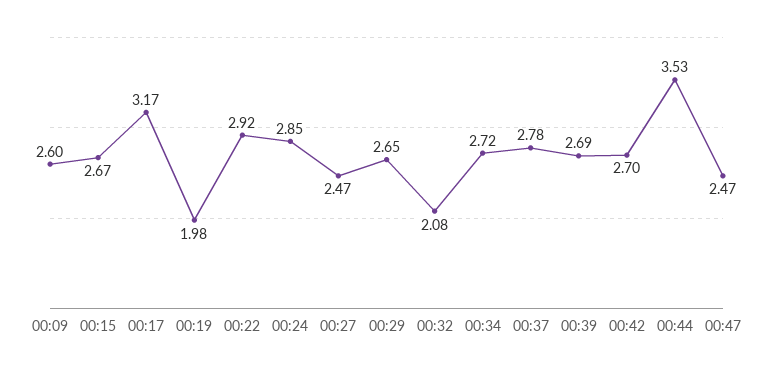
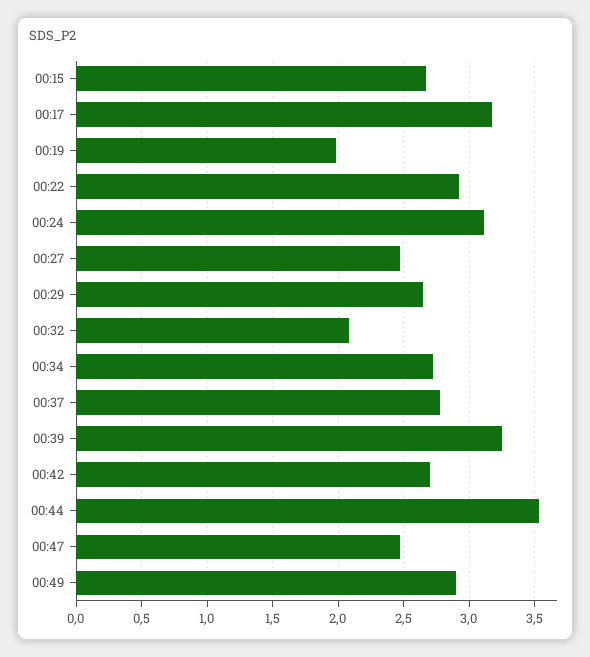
00:09: 2.6 -> none
00:24: 2.85 -> 3.1
00:39: 2.69 -> 3.25
00:49: none -> 2.9

